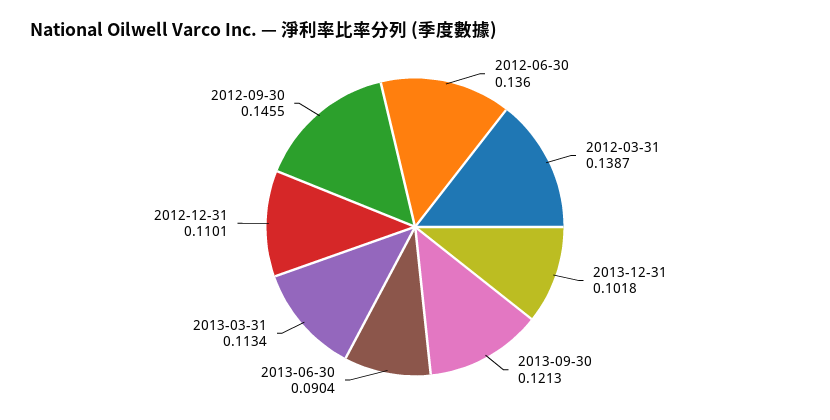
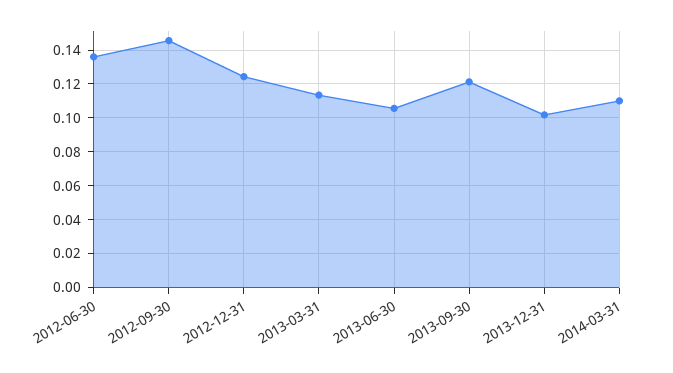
2012-03-31: 0.1387 -> none
2013-06-30: 0.0904 -> 0.105
2012-12-31: 0.1101 -> 0.125
2014-03-31: none -> 0.11

